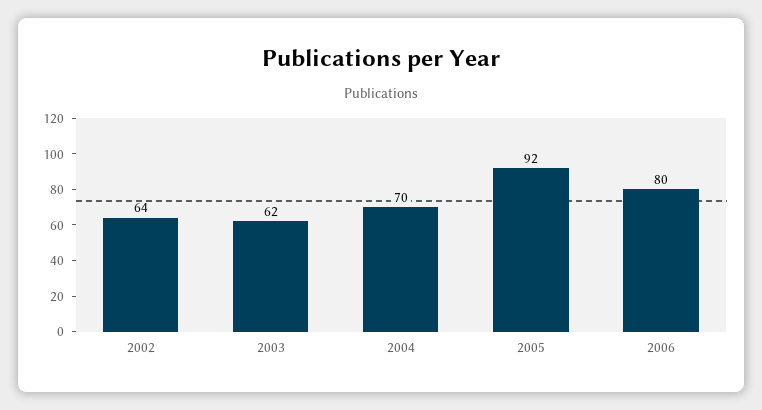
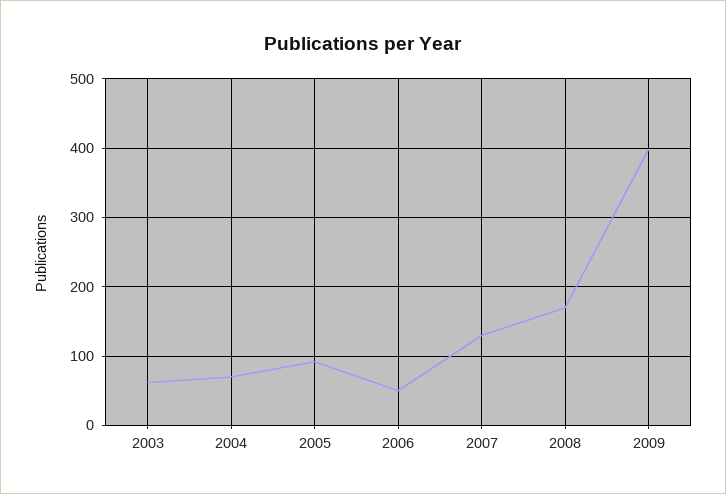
2002: 64 -> none
2006: 80 -> 50
2007: none -> 130
2008: none -> 170
2009: none -> 400

